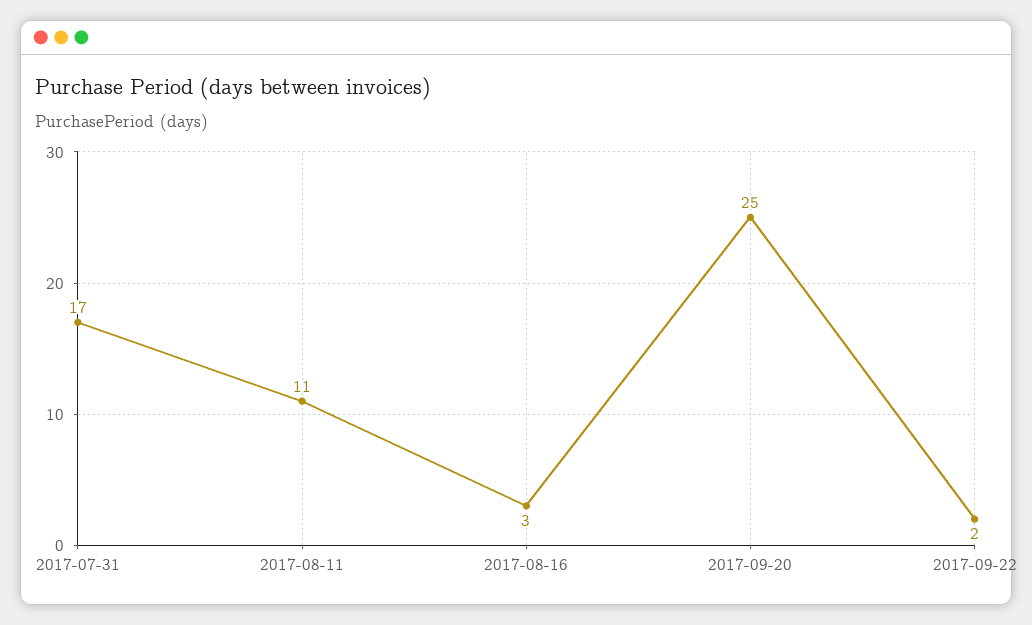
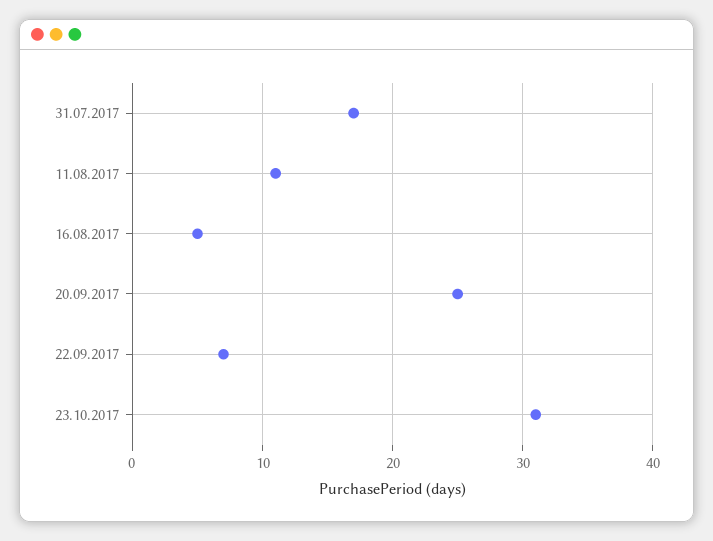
2017-08-16: 3 -> 5
2017-09-22: 2 -> 7
23.10.2017: none -> 31

